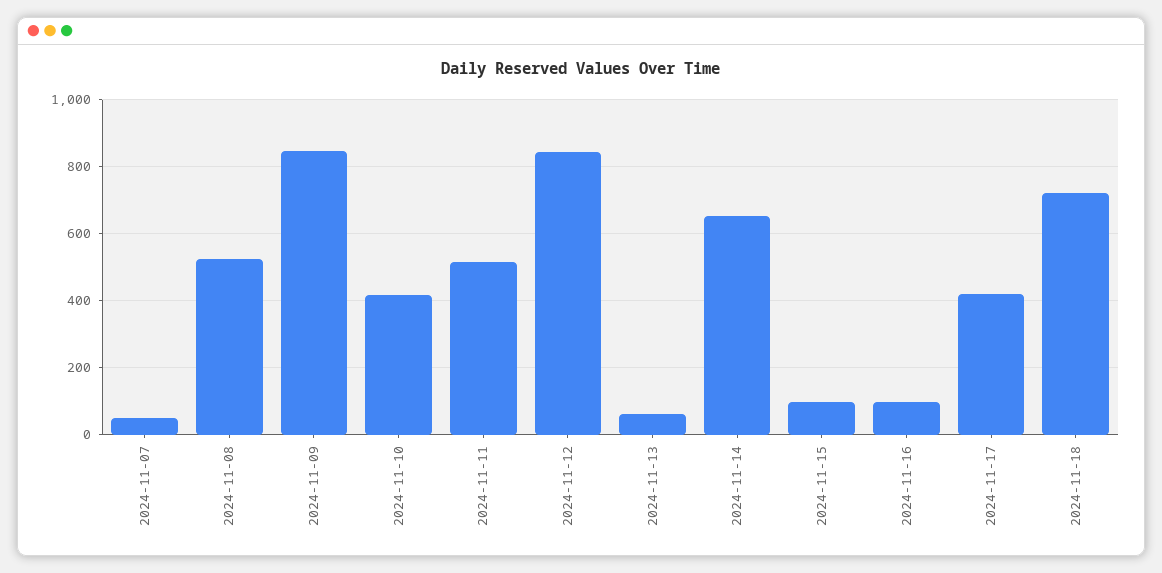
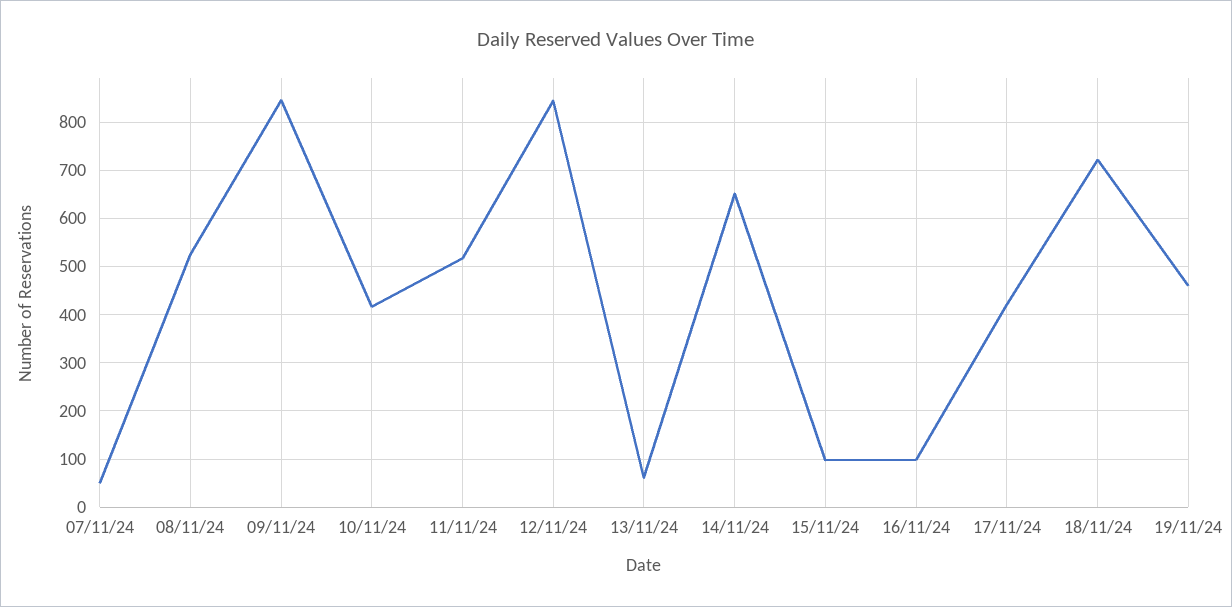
19/11/24: none -> 460

